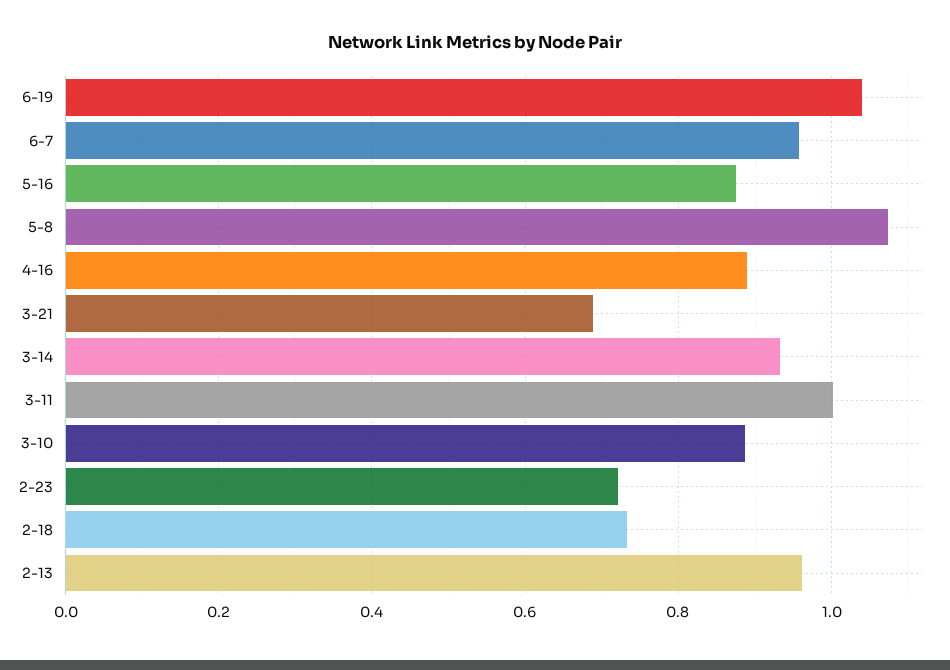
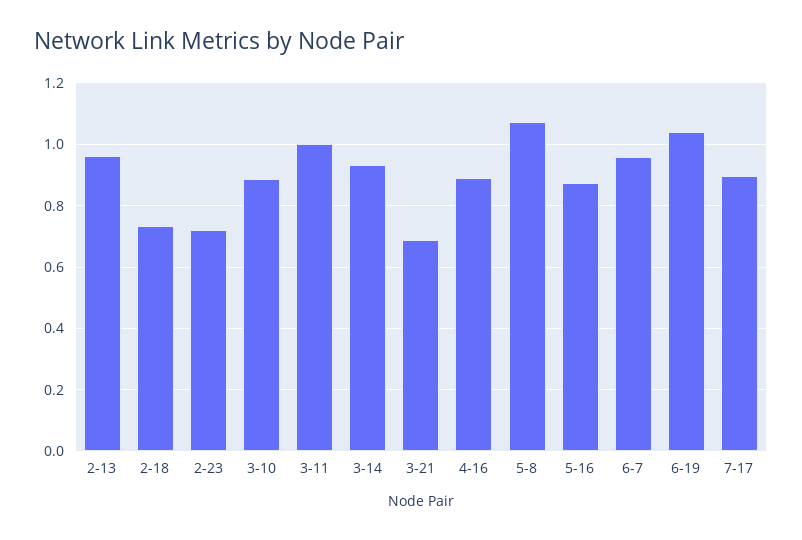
7-17: none -> 0.9

